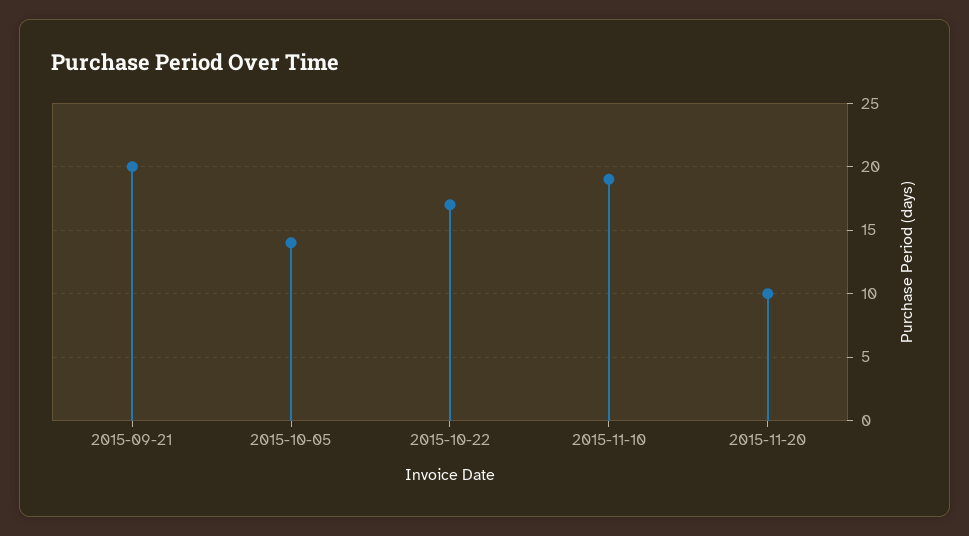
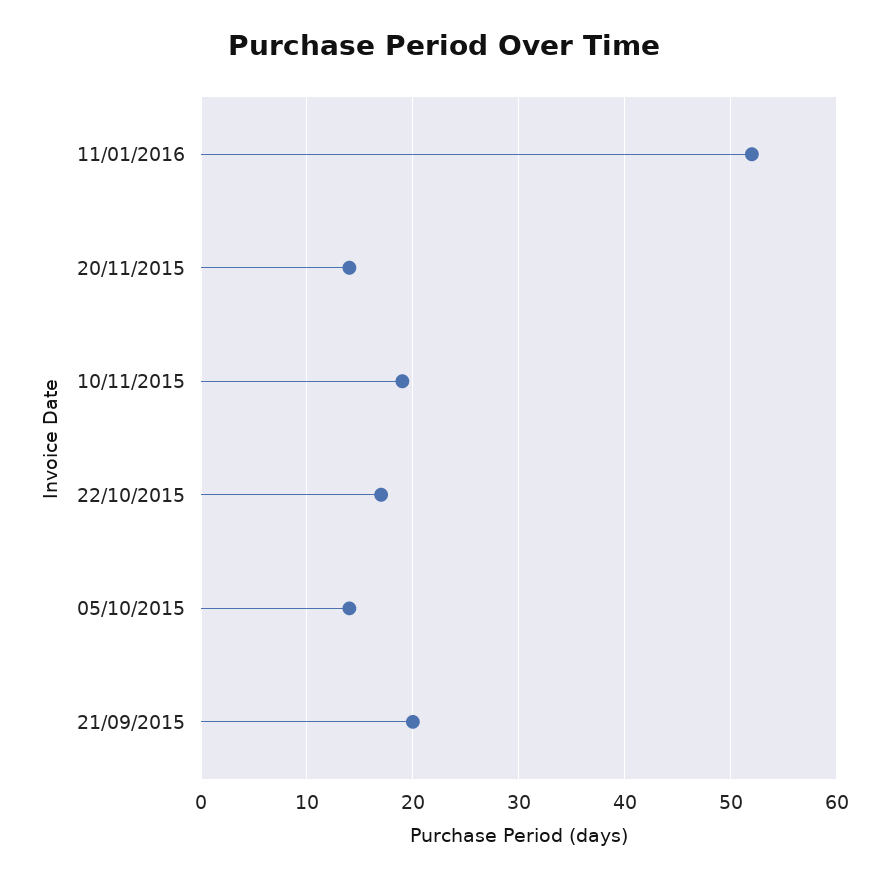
2015-11-20: 10 -> 14
11/01/2016: none -> 52

